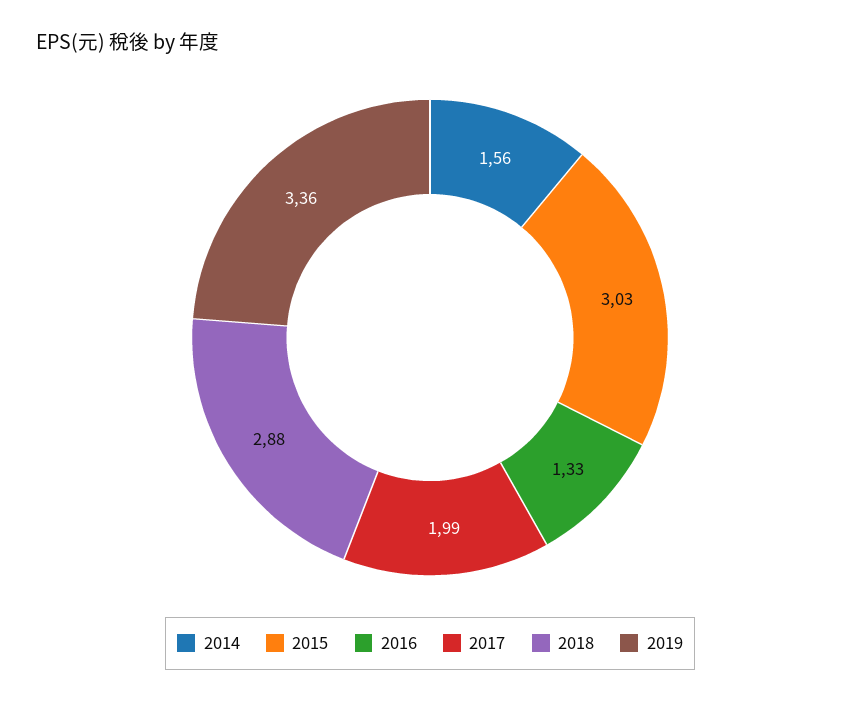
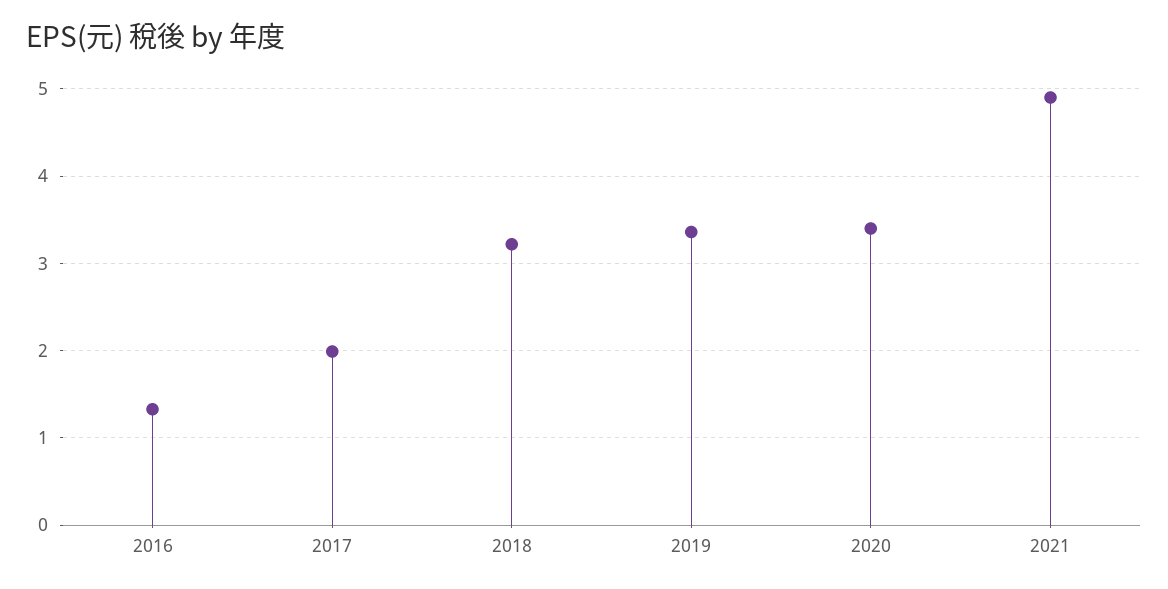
2014: 1.56 -> none
2015: 3.03 -> none
2018: 2.88 -> 3.2
2020: none -> 3.4
2021: none -> 4.9

